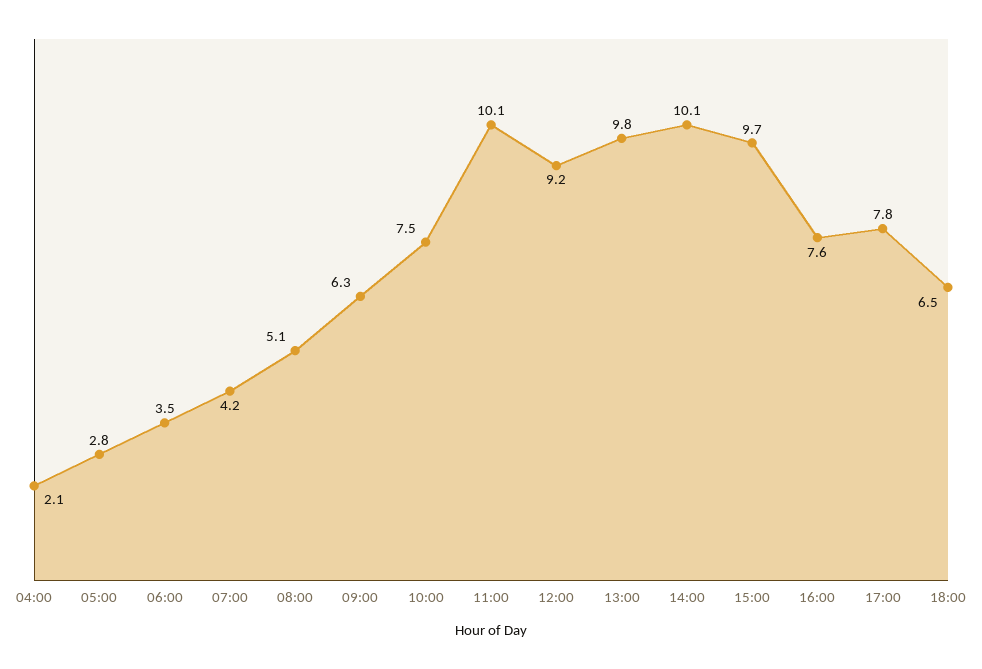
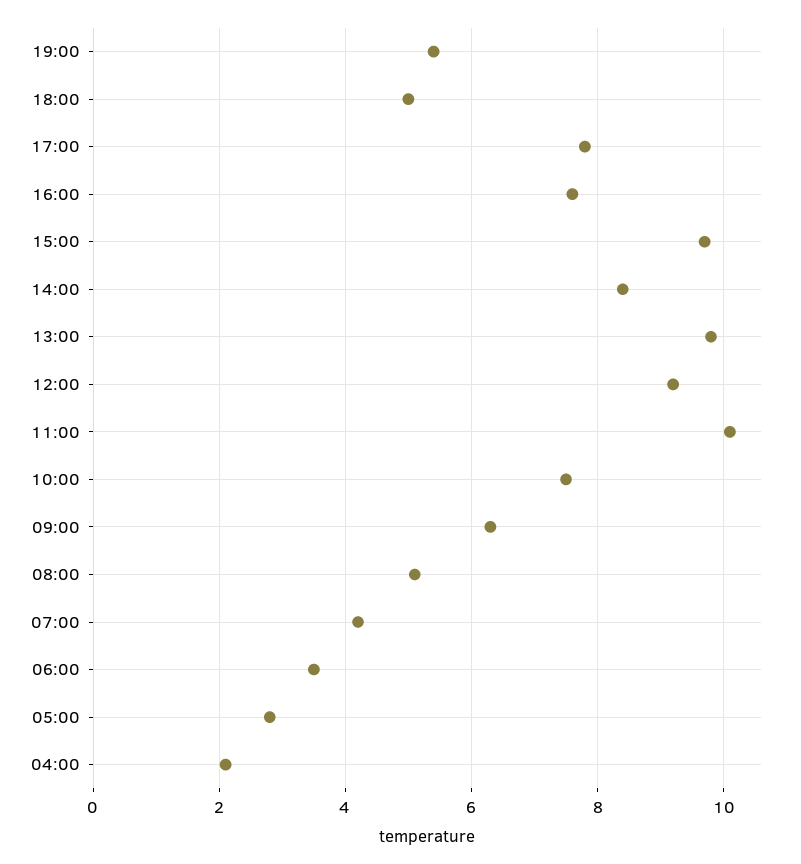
14:00: 10.1 -> 8.5
18:00: 6.5 -> 5
19:00: none -> 5.5

